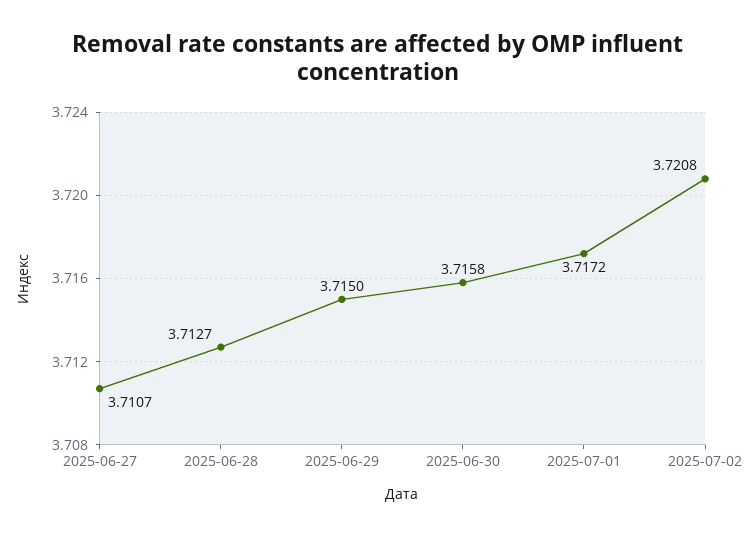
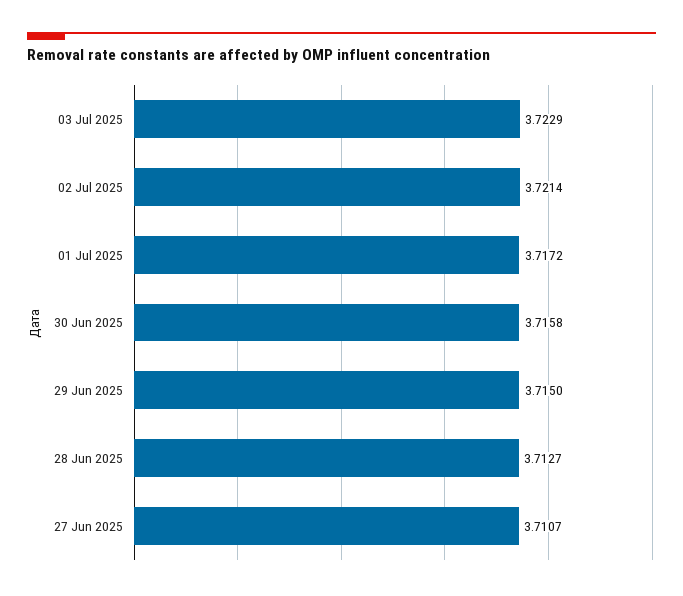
2025-07-02: 3.7208 -> 3.7214
03 Jul 2025: none -> 3.7229

